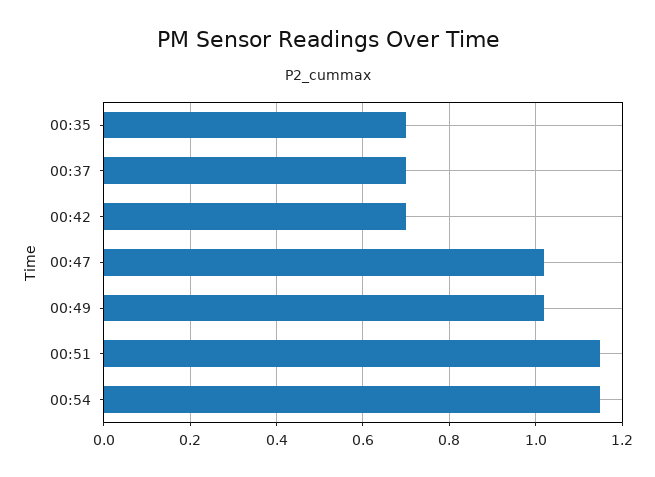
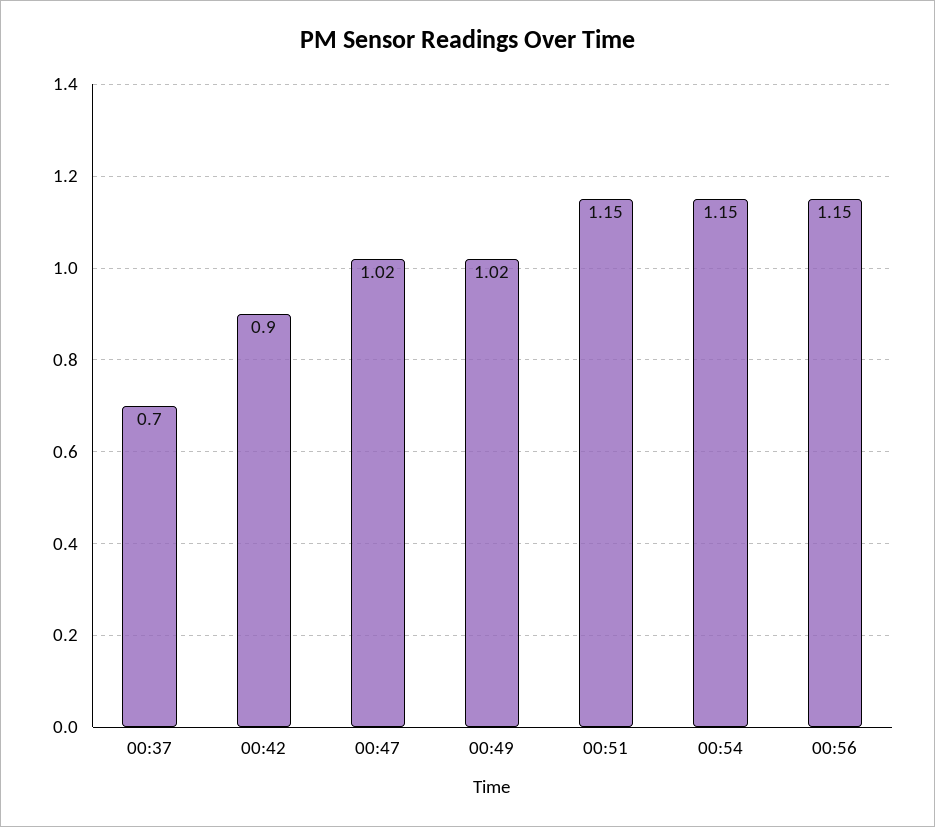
00:35: 0.7 -> none
00:42: 0.7 -> 0.9
00:56: none -> 1.15

